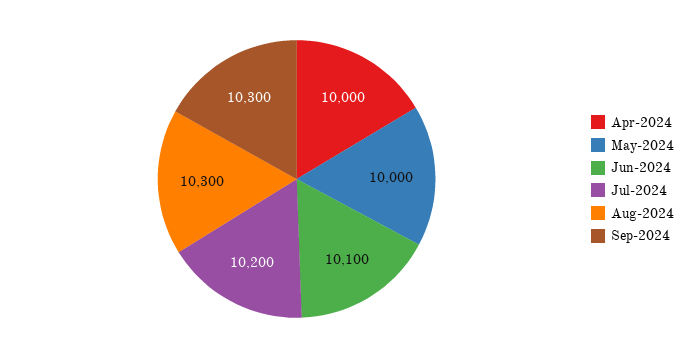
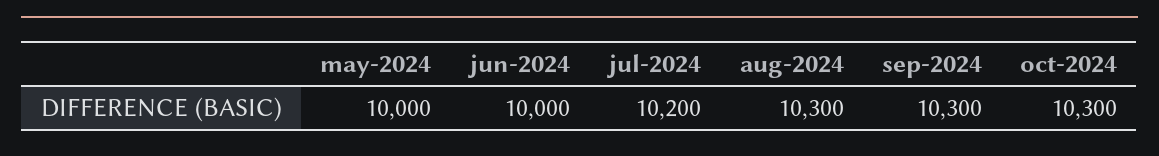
Apr-2024: 10000 -> none
Jun-2024: 10100 -> 10000
oct-2024: none -> 10300

